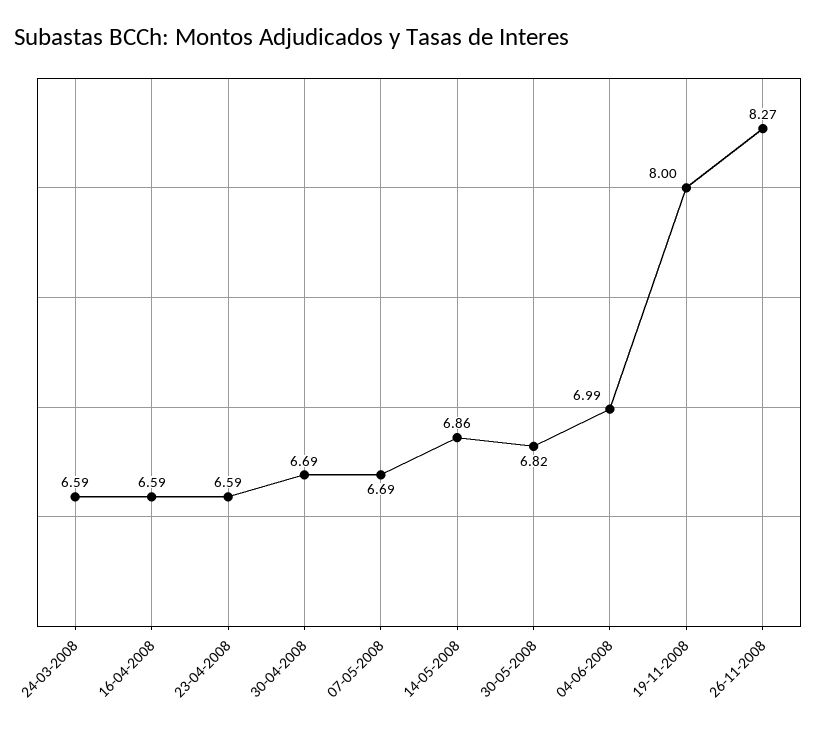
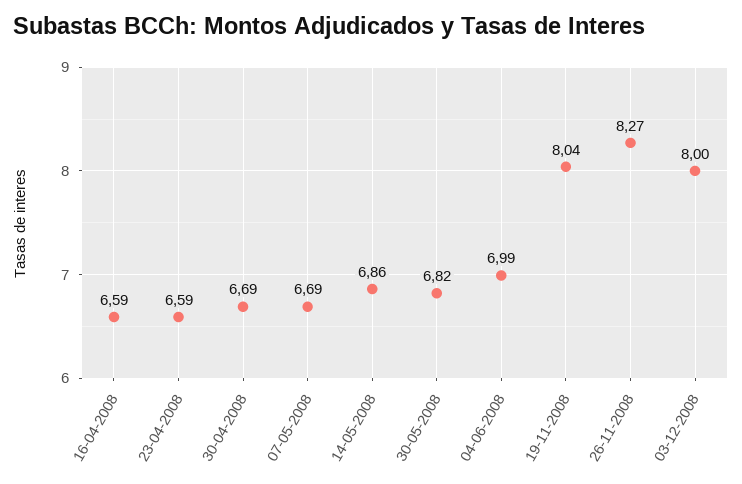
24-03-2008: 6.59 -> none
19-11-2008: 8 -> 8.04
03-12-2008: none -> 8

